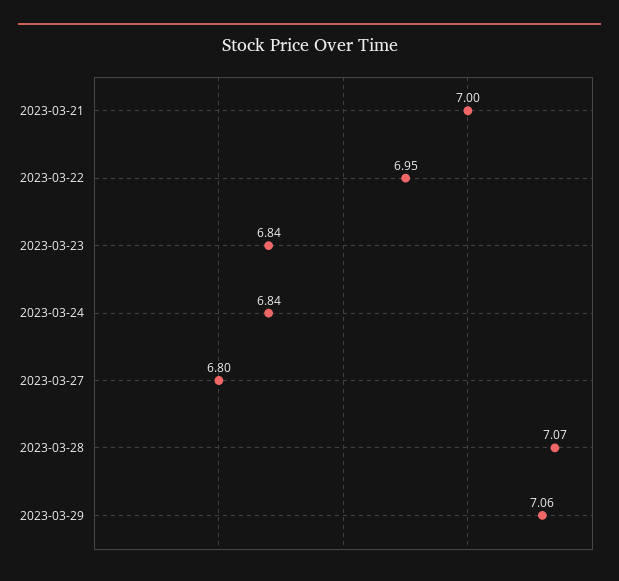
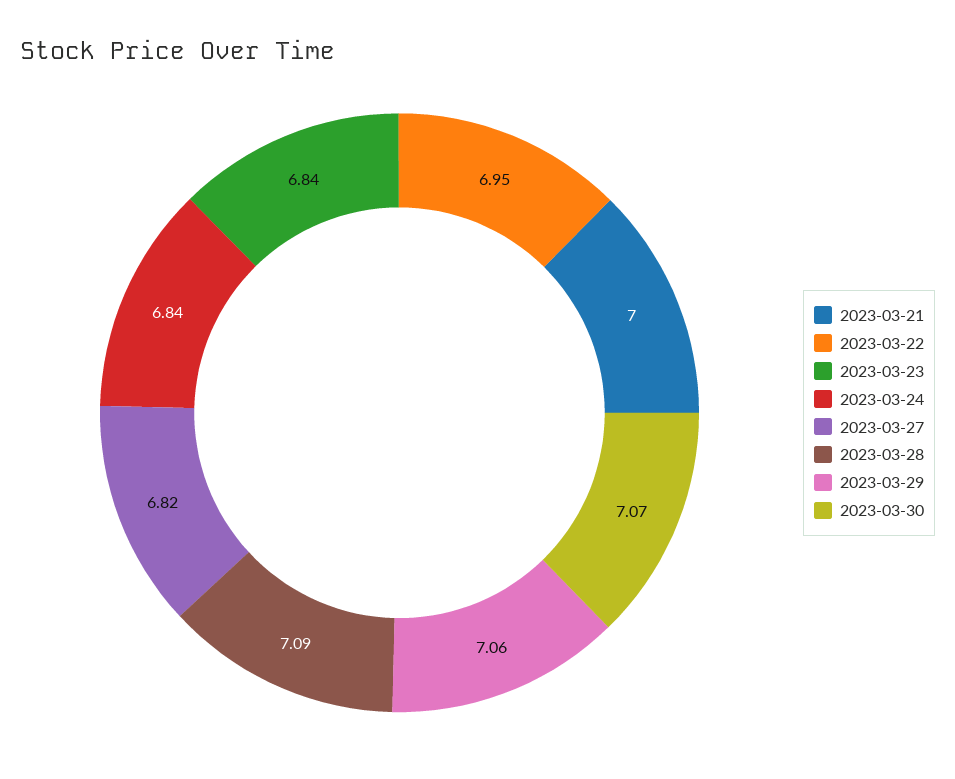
2023-03-27: 6.8 -> 6.82
2023-03-28: 7.07 -> 7.09
2023-03-30: none -> 7.07

